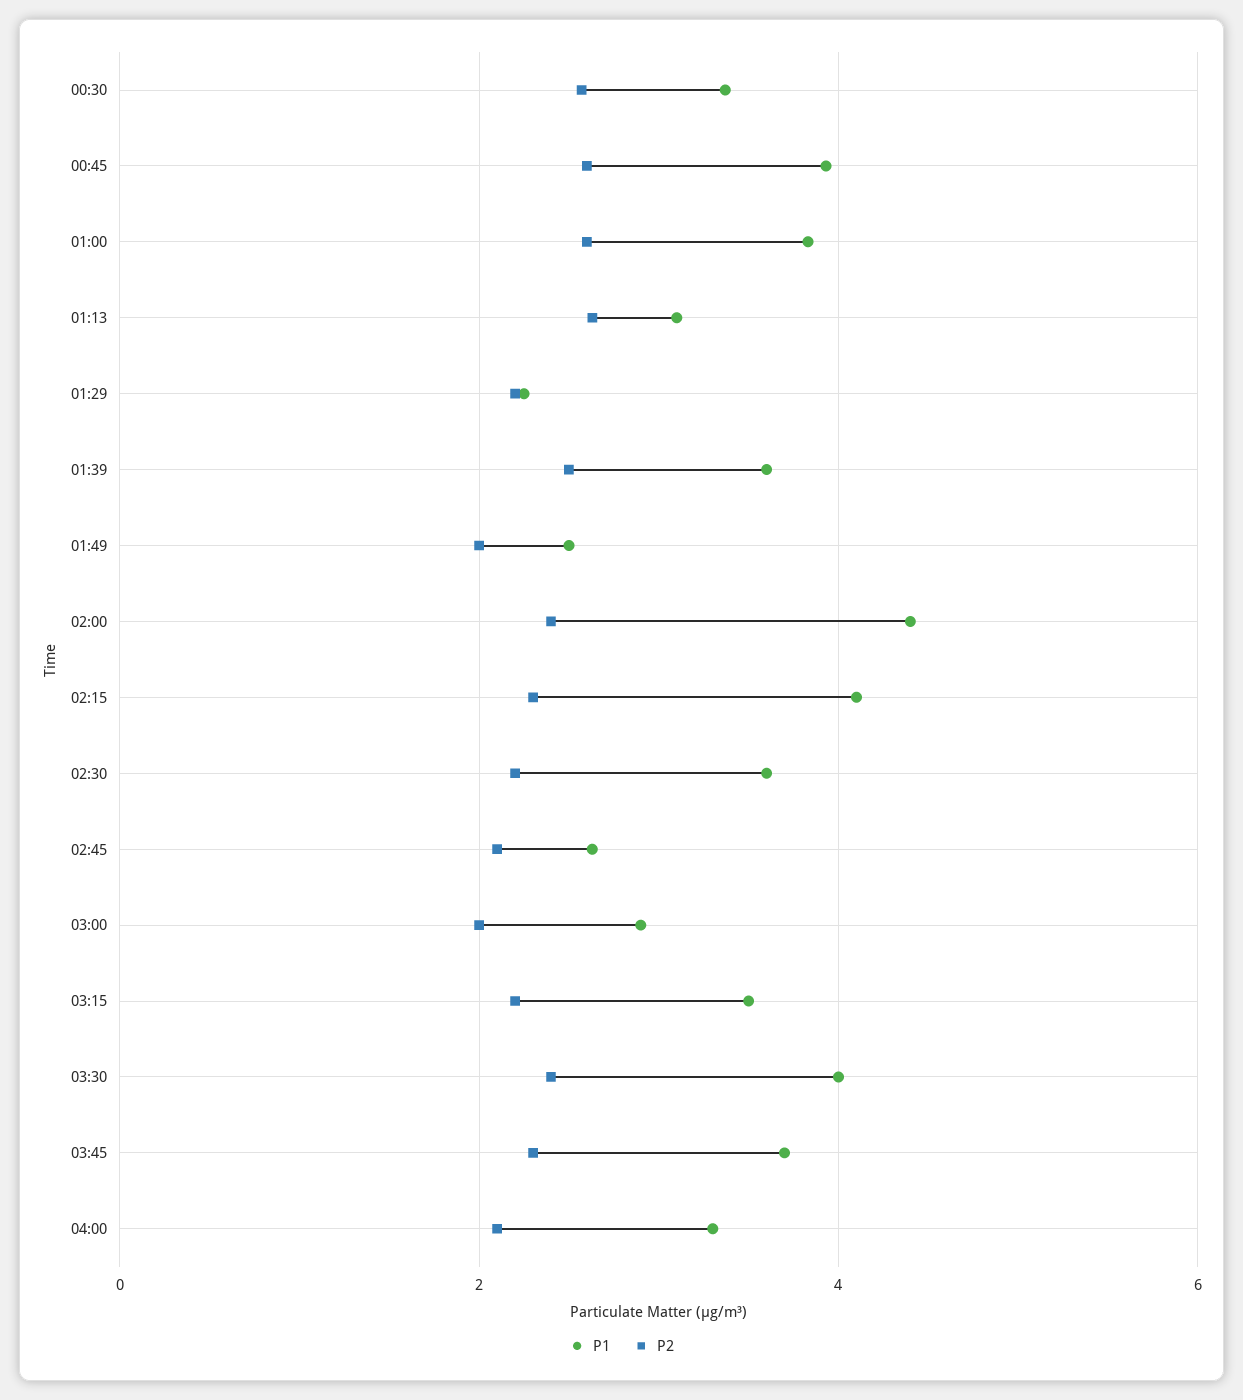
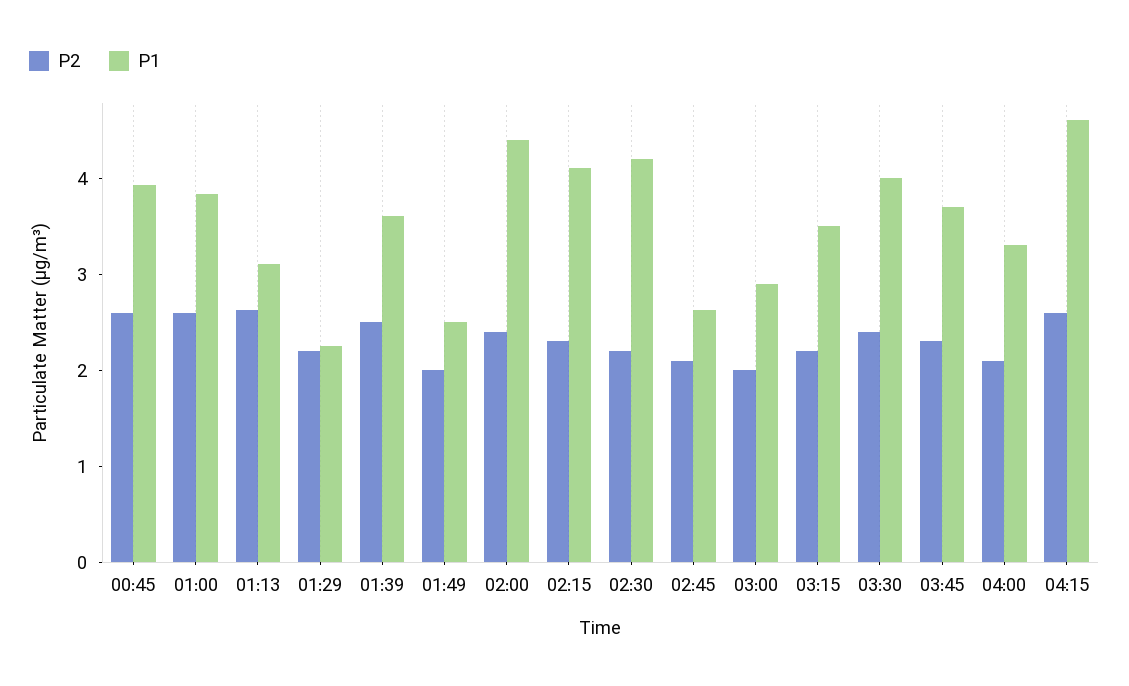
P1, 00:30: 3.4 -> none
P2, 00:30: 2.6 -> none
P1, 02:30: 3.6 -> 4.2
P2, 04:15: none -> 2.6
P1, 04:15: none -> 4.6

